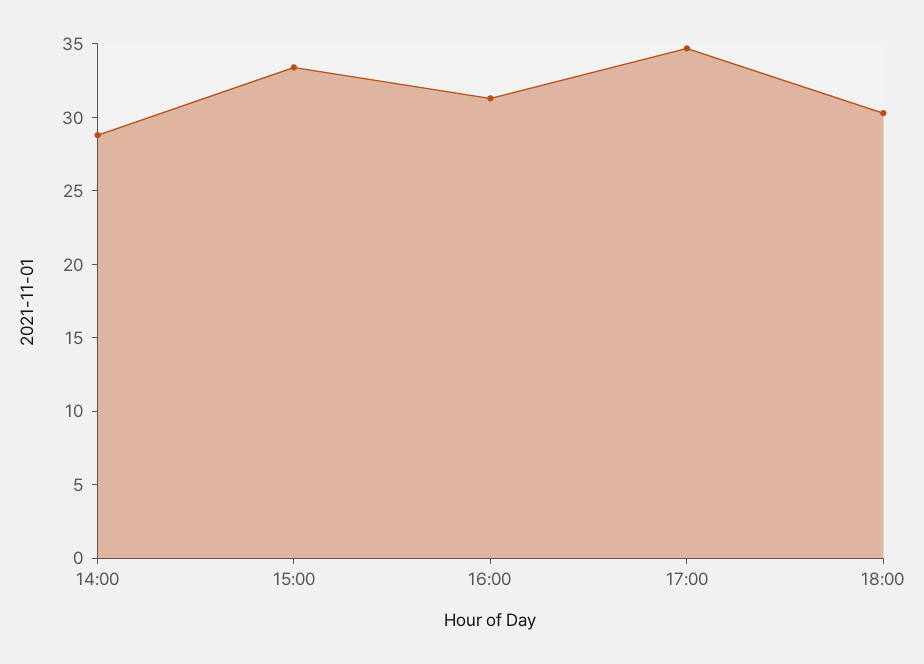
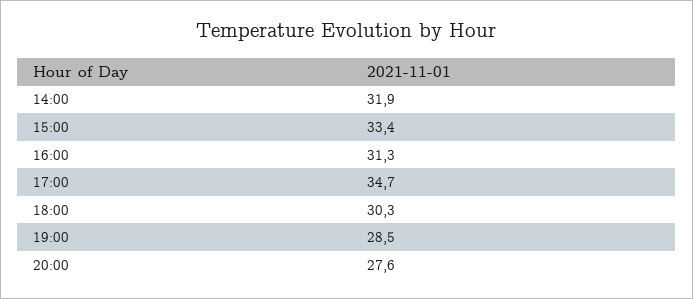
14:00: 29 -> 31.9
19:00: none -> 28.5
20:00: none -> 27.6

